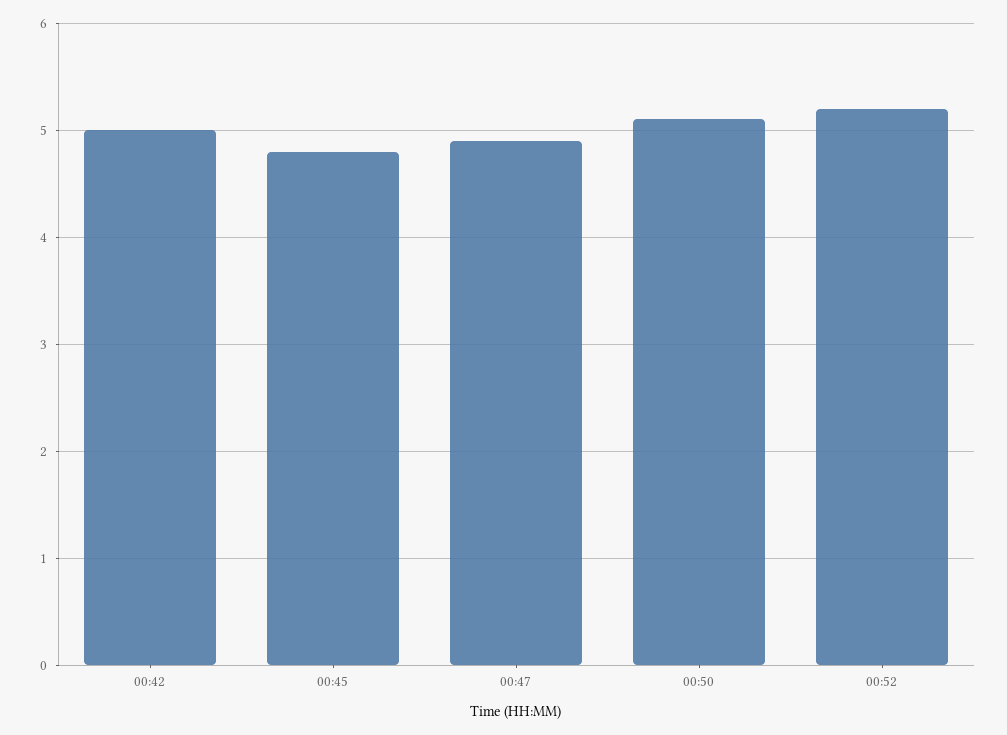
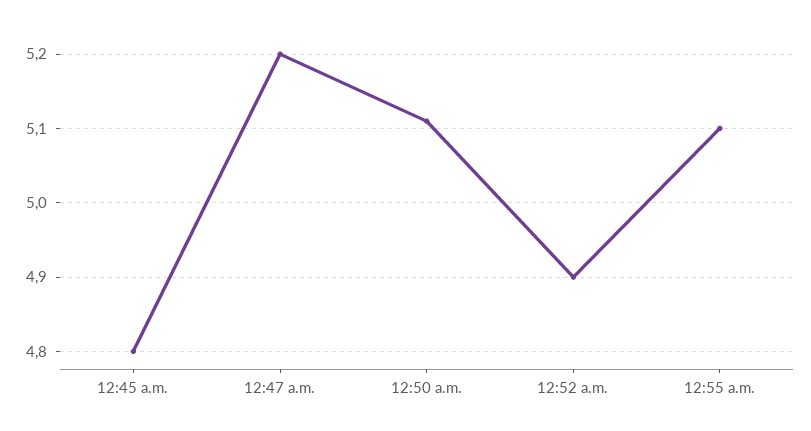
00:42: 5 -> none
00:47: 4.9 -> 5.2
00:52: 5.2 -> 4.9
12:55 a.m.: none -> 5.1

